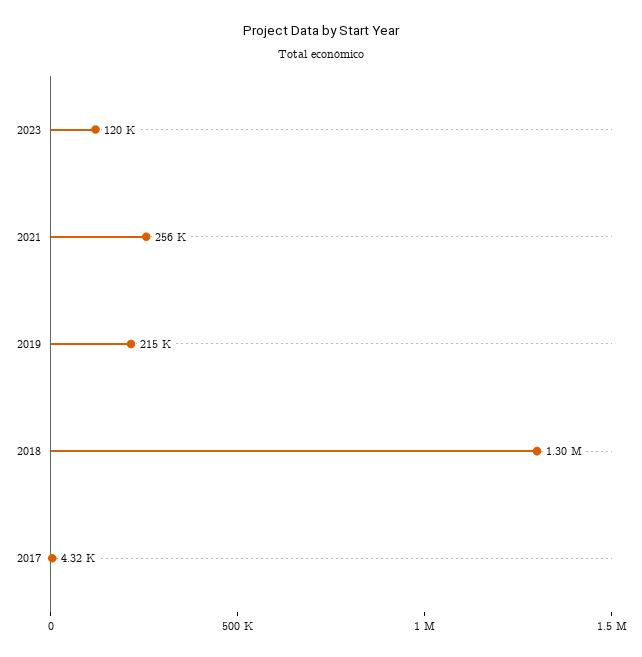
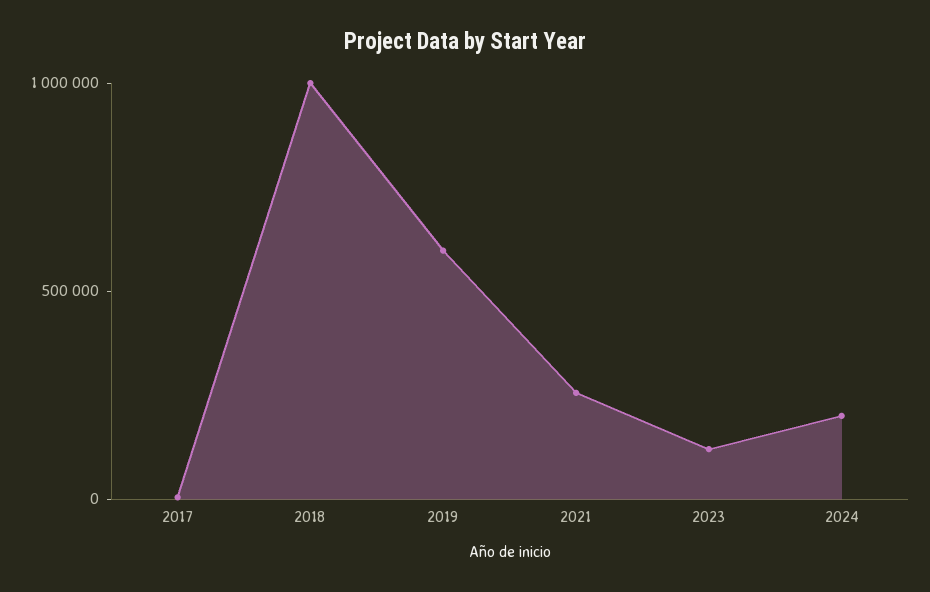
2019: 215000 -> 600000
2018: 1300000 -> 1000000
2024: none -> 200000

